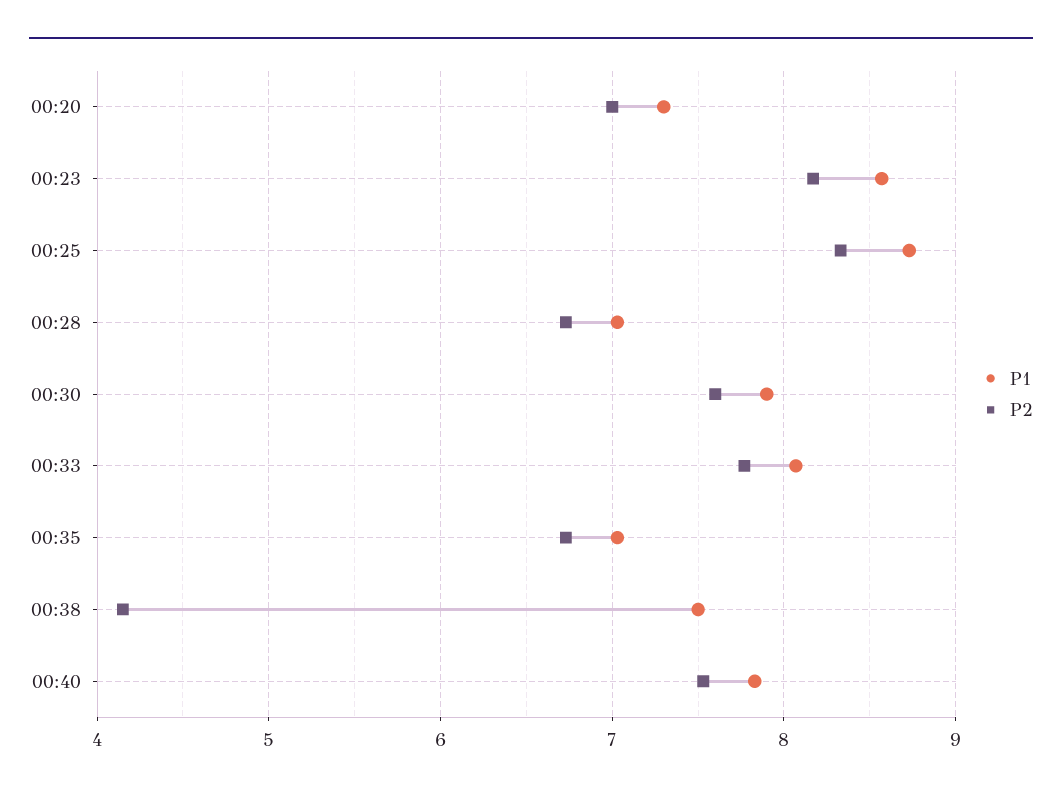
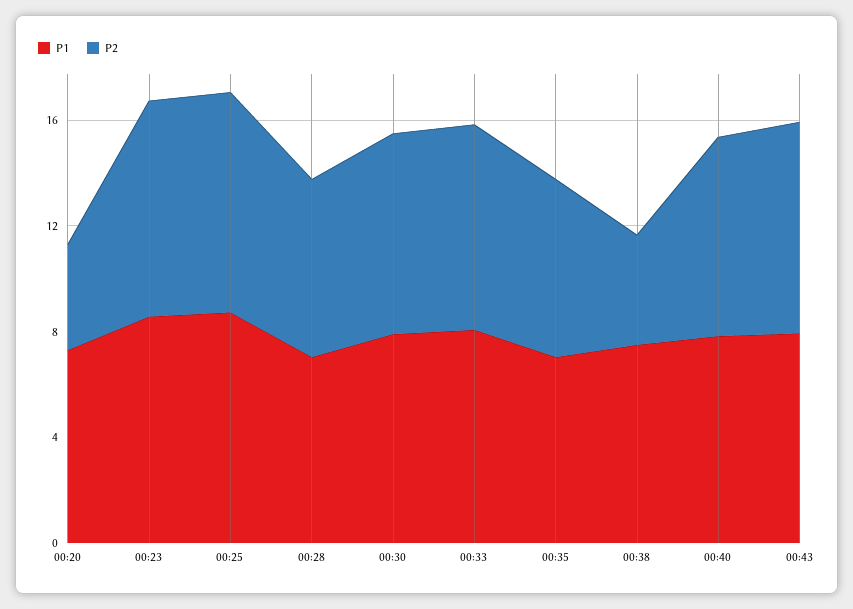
P2, 00:20: 7 -> 4
P1, 00:43: none -> 8
P2, 00:43: none -> 8

